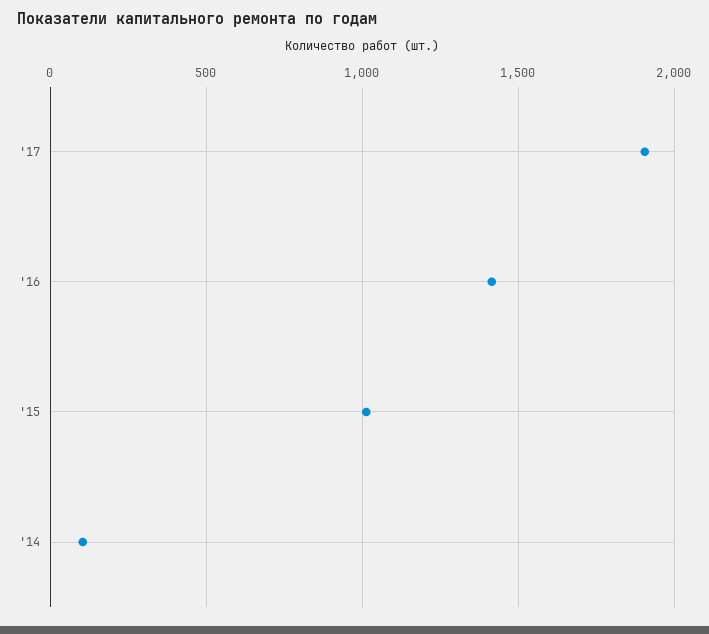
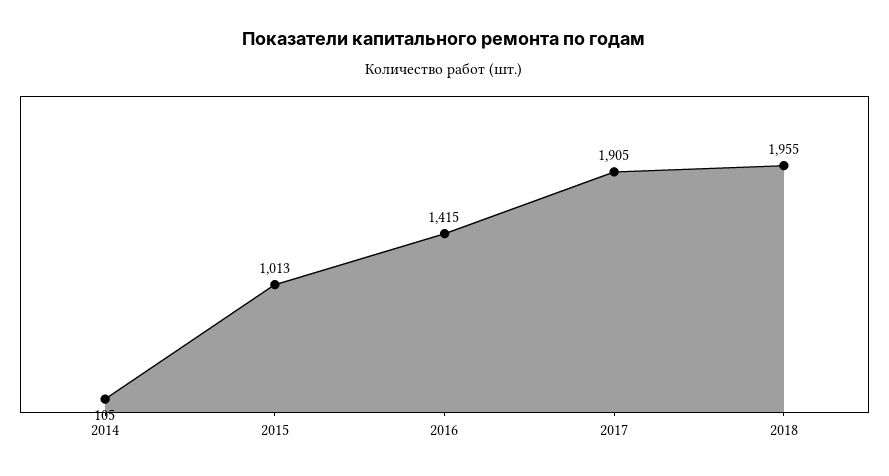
2018: none -> 1955

